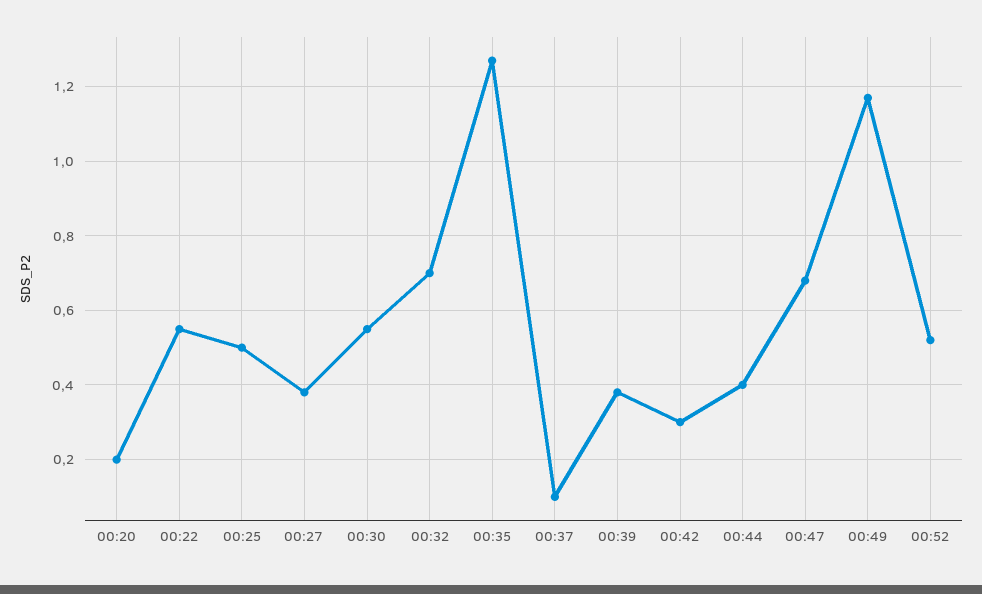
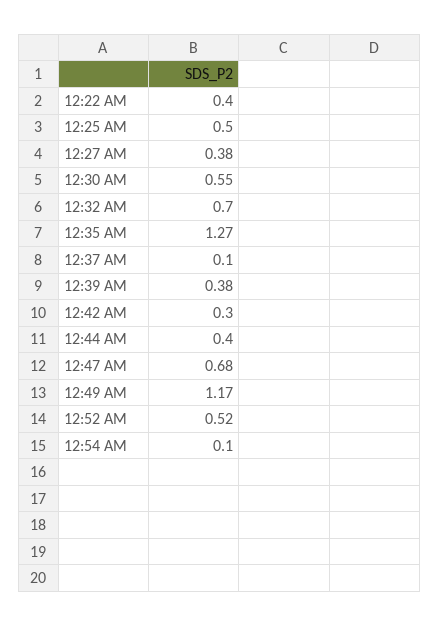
00:20: 0.2 -> none
00:22: 0.55 -> 0.4
12:54 AM: none -> 0.1

